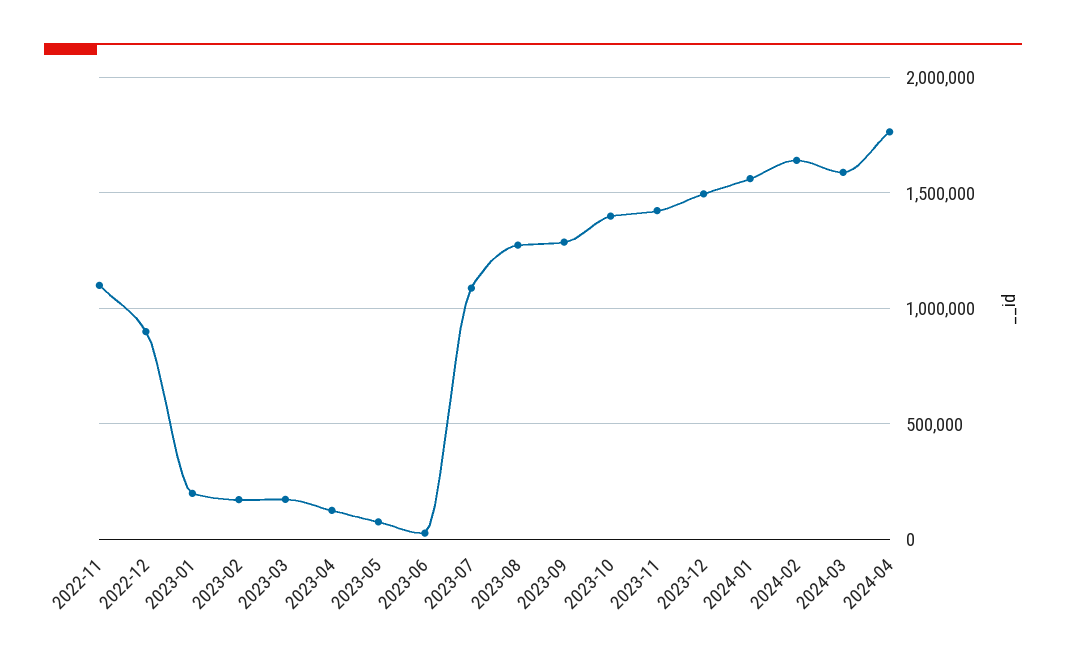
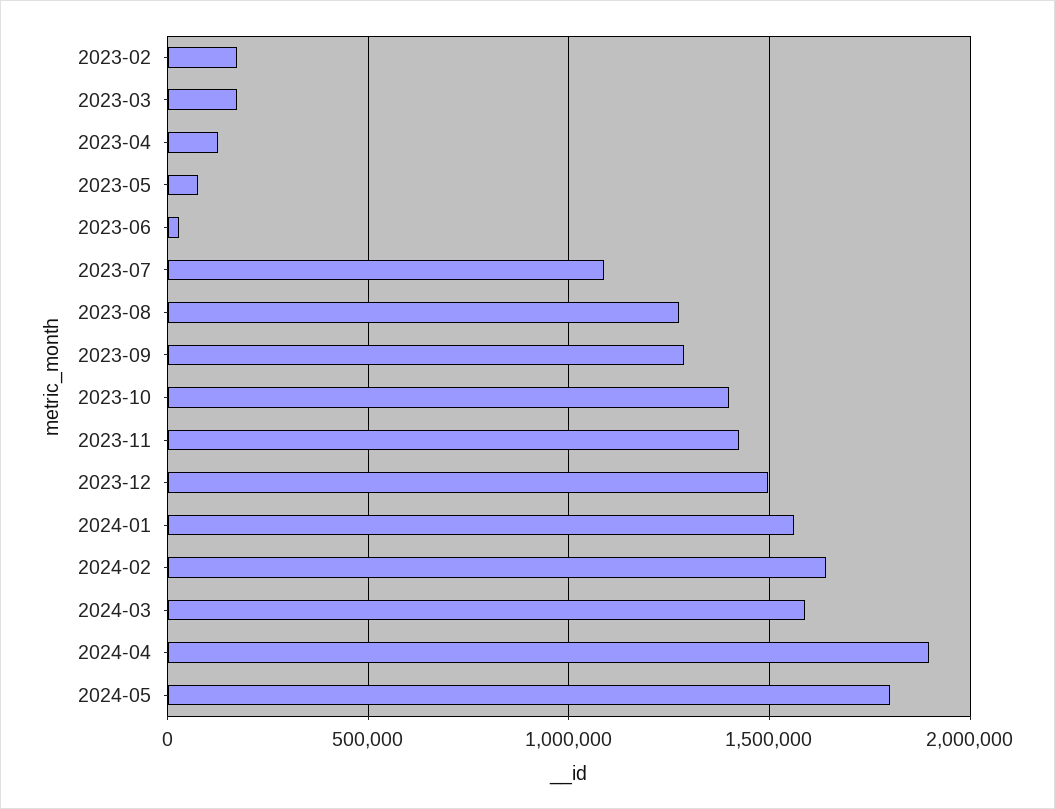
2022-11: 1100000 -> none
2022-12: 900000 -> none
2023-01: 200000 -> none
2024-04: 1750000 -> 1900000
2024-05: none -> 1800000

